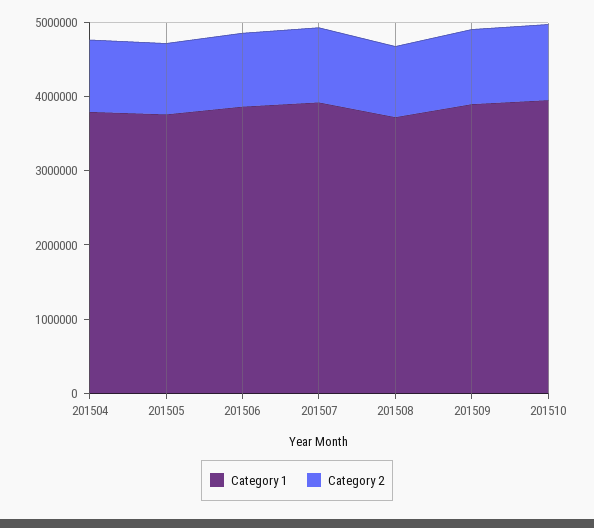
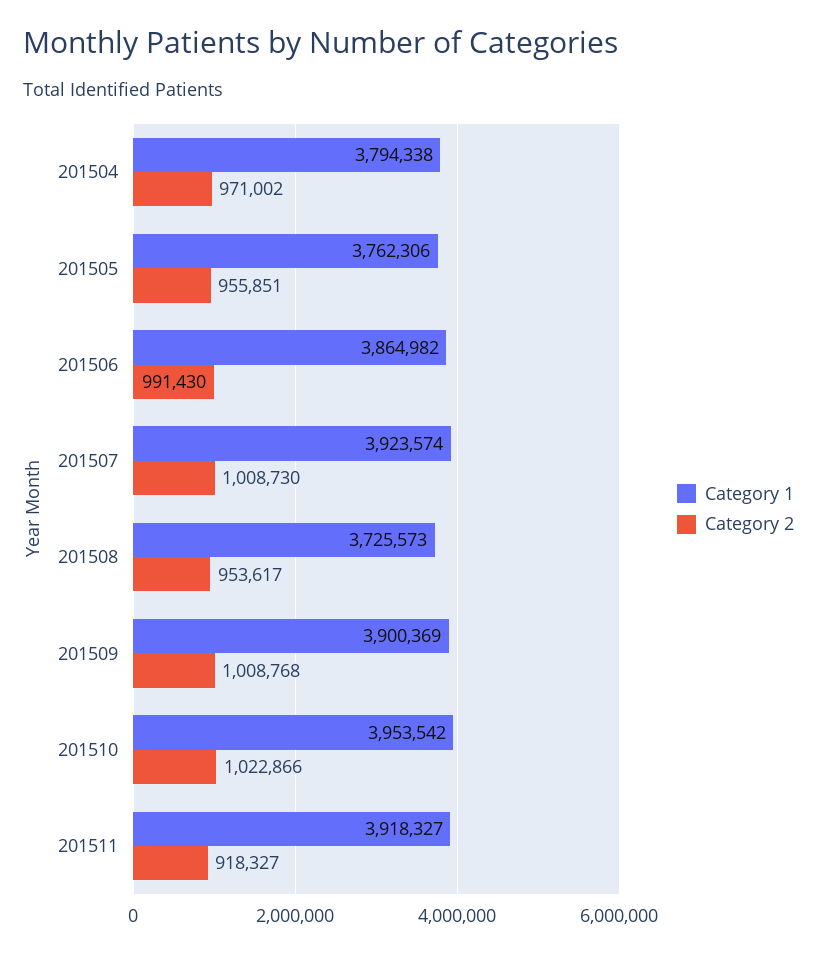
Category 1, 201511: none -> 3918327
Category 2, 201511: none -> 918327

